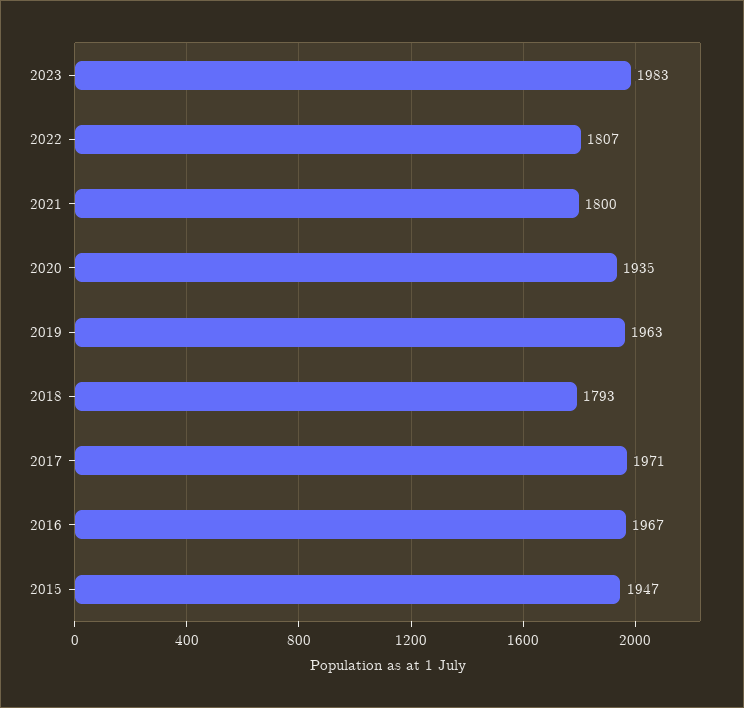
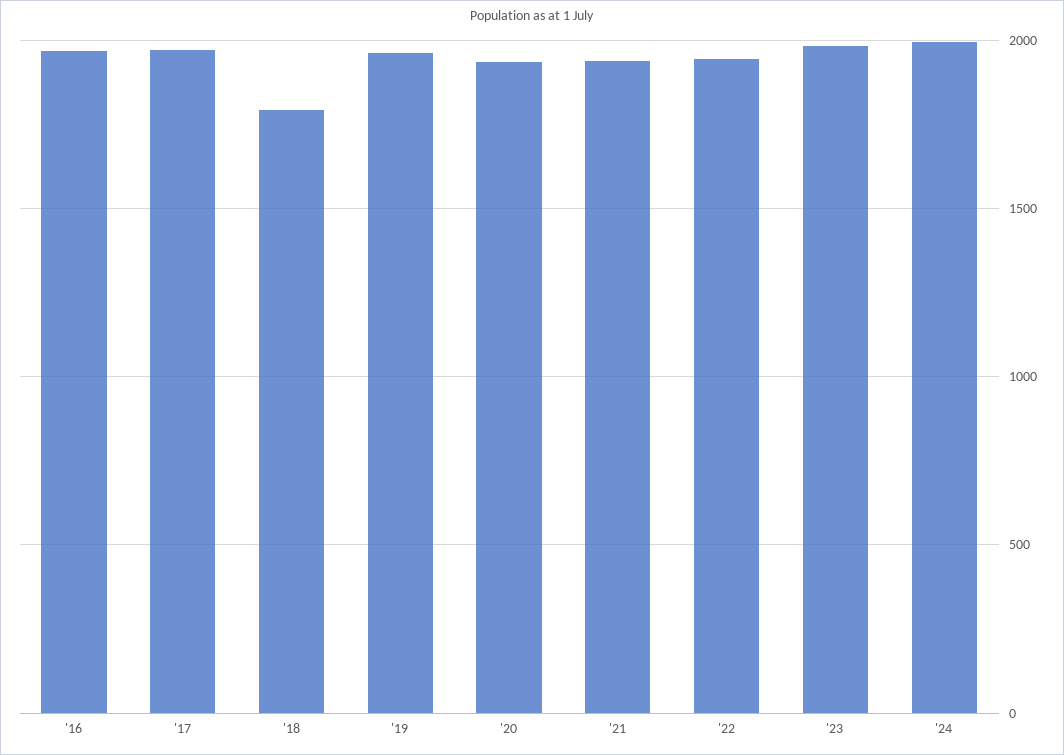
2022: 1807 -> 1950
2021: 1800 -> 1950
2015: 1947 -> none
'24: none -> 2000

